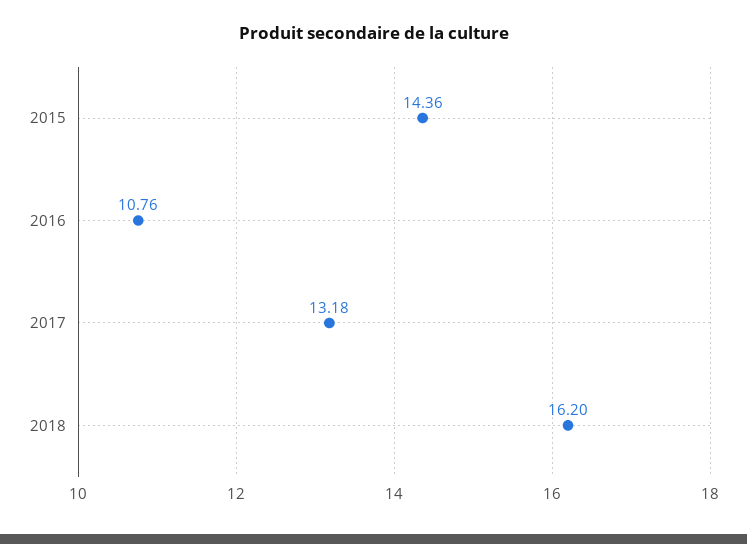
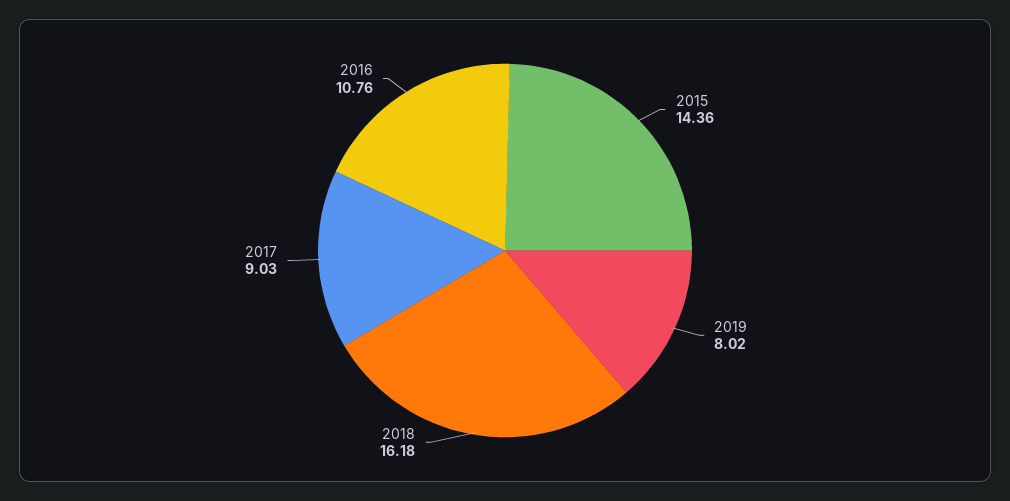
2017: 13.18 -> 9.03
2018: 16.2 -> 16.18
2019: none -> 8.02

